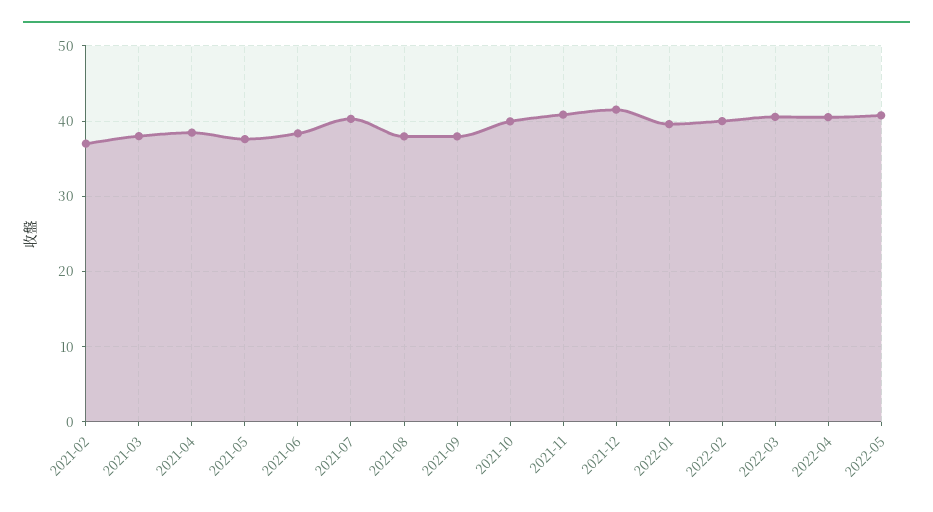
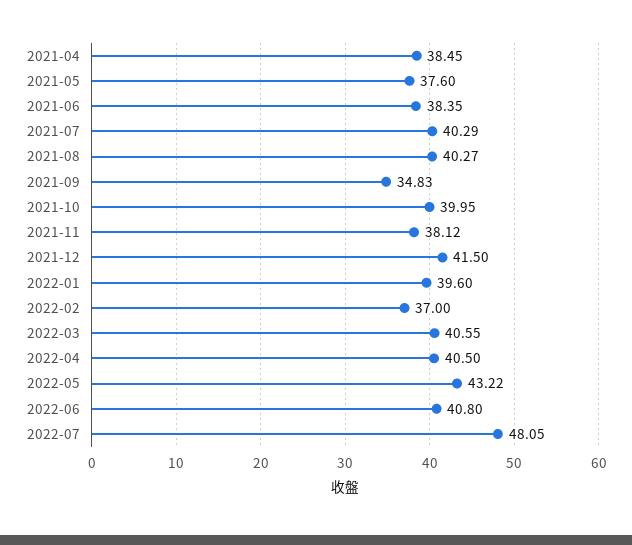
2021-02: 37 -> none
2021-03: 38 -> none
2021-08: 38 -> 40.27
2021-09: 38 -> 34.83
2021-11: 41 -> 38.12
2022-02: 40 -> 37
2022-05: 41 -> 43.22
2022-06: none -> 40.8
2022-07: none -> 48.05

